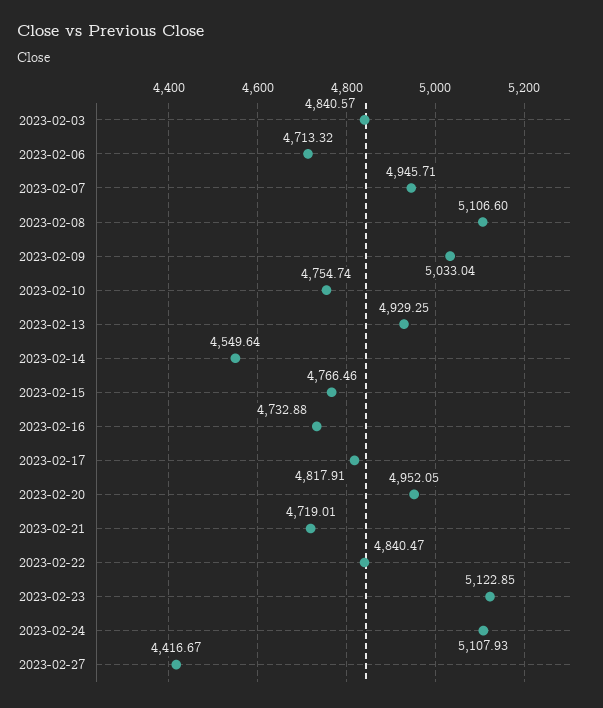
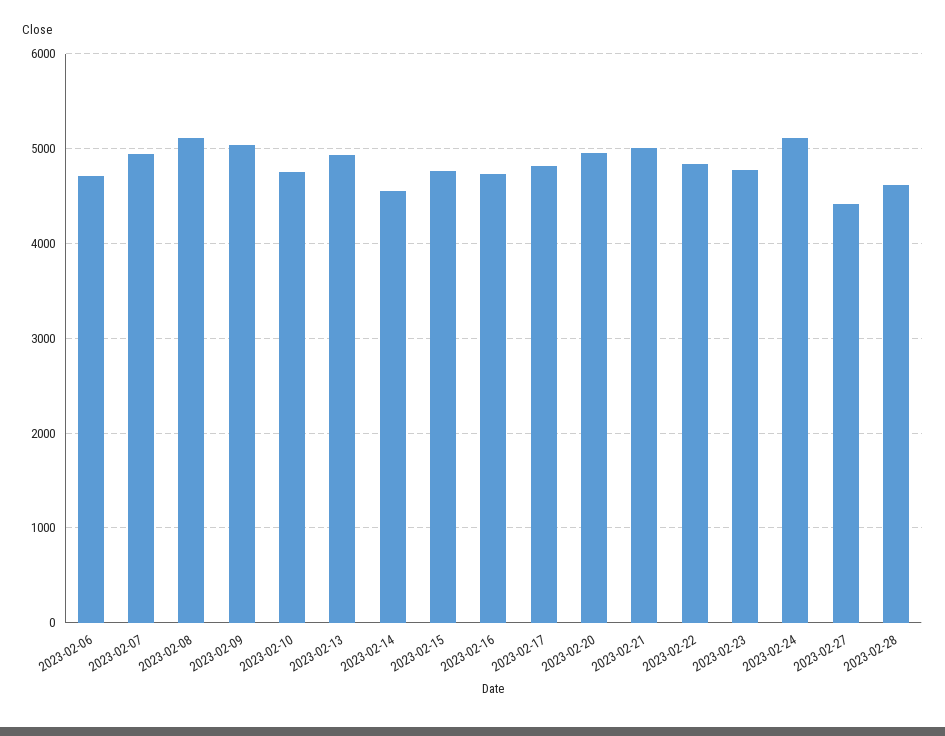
2023-02-03: 4840.57 -> none
2023-02-21: 4719.01 -> 5000
2023-02-23: 5122.85 -> 4800
2023-02-28: none -> 4600

